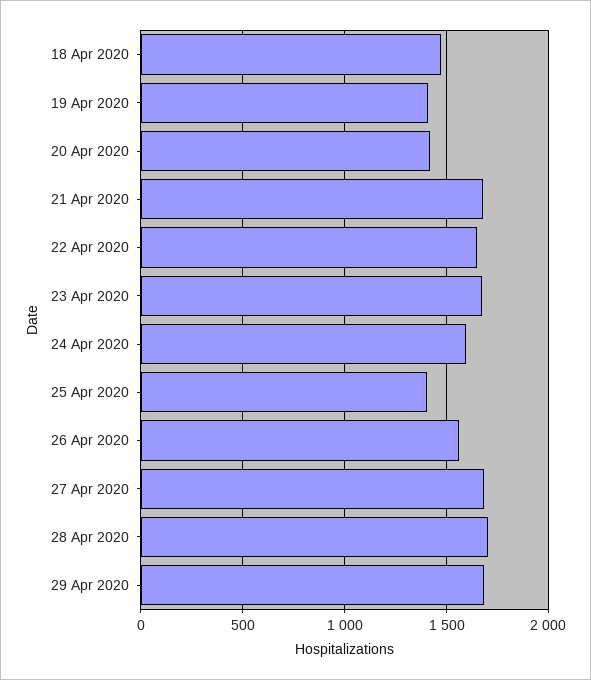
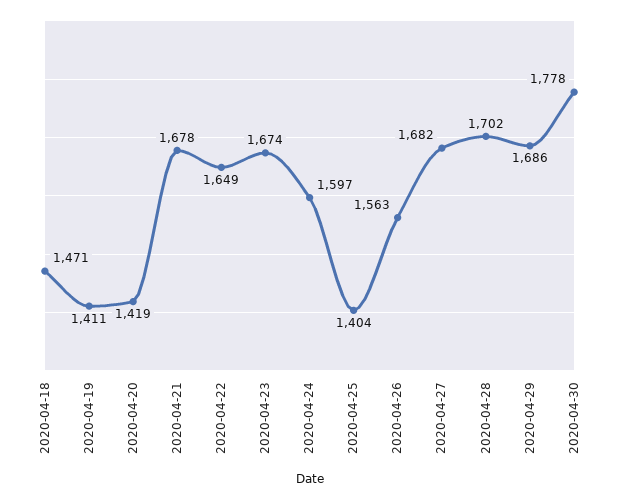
2020-04-30: none -> 1778

